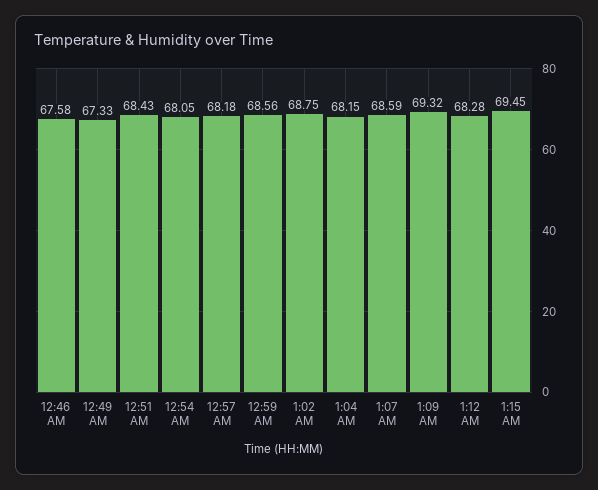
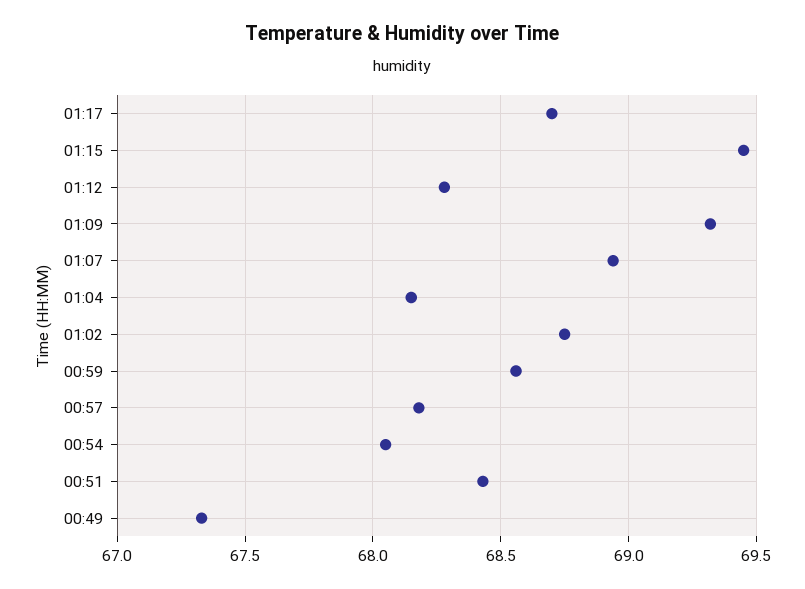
12:46 AM: 67.58 -> none
1:07 AM: 68.59 -> 68.95
01:17: none -> 68.7

